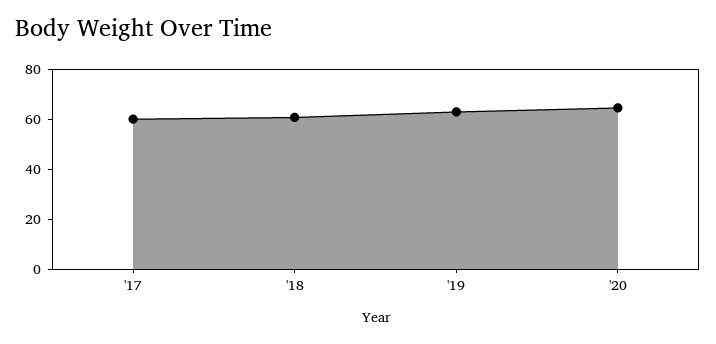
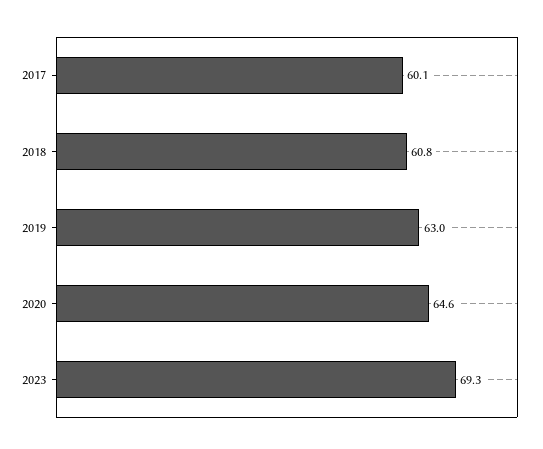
2023: none -> 69.3

